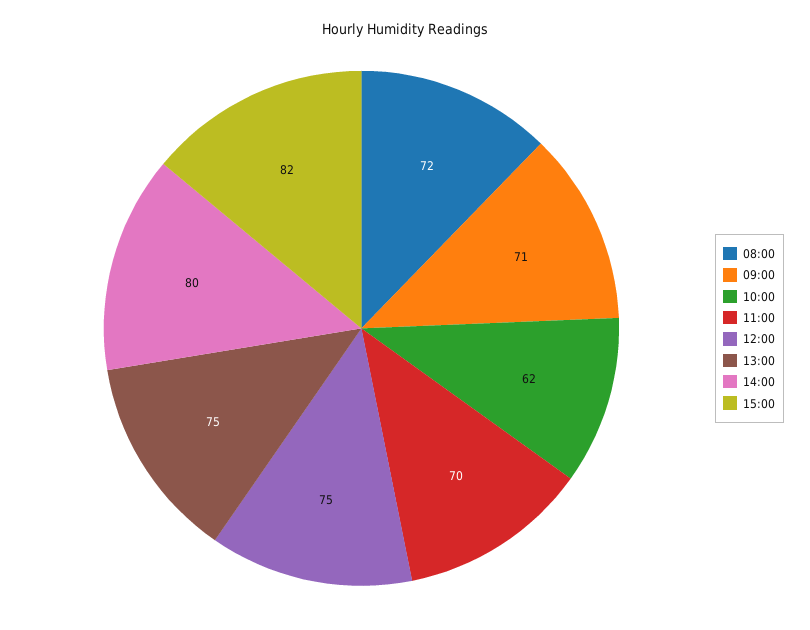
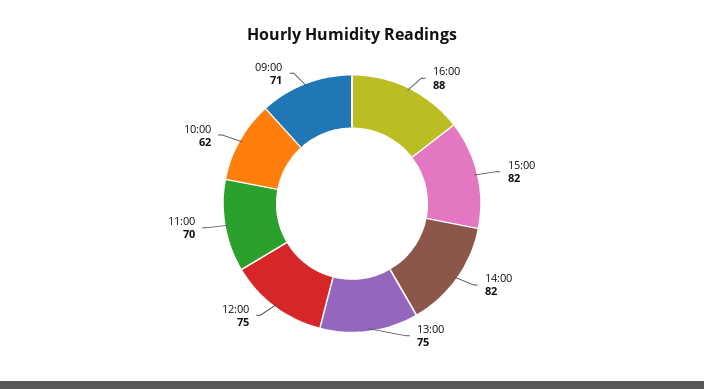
08:00: 72 -> none
14:00: 80 -> 82
16:00: none -> 88

